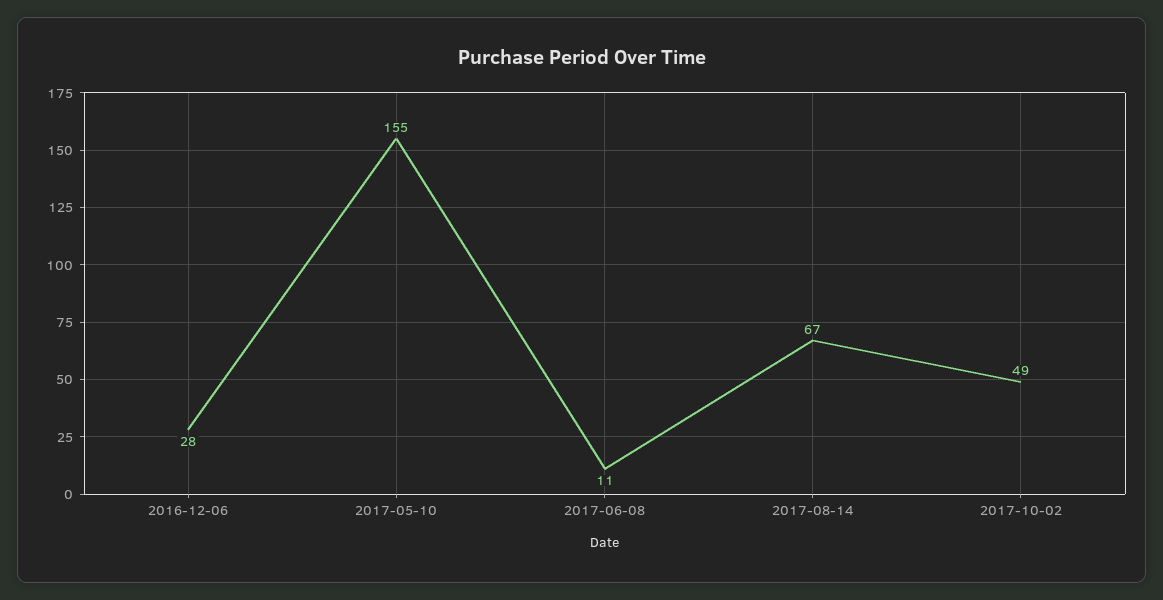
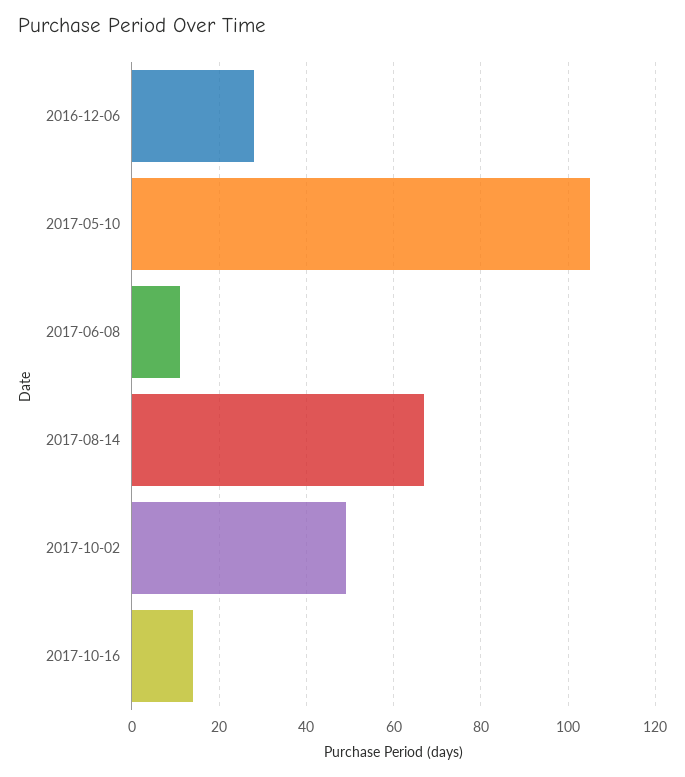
2017-05-10: 155 -> 105
2017-10-16: none -> 15

